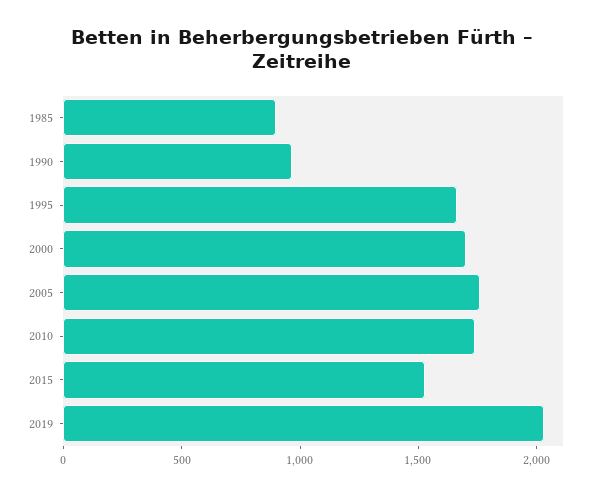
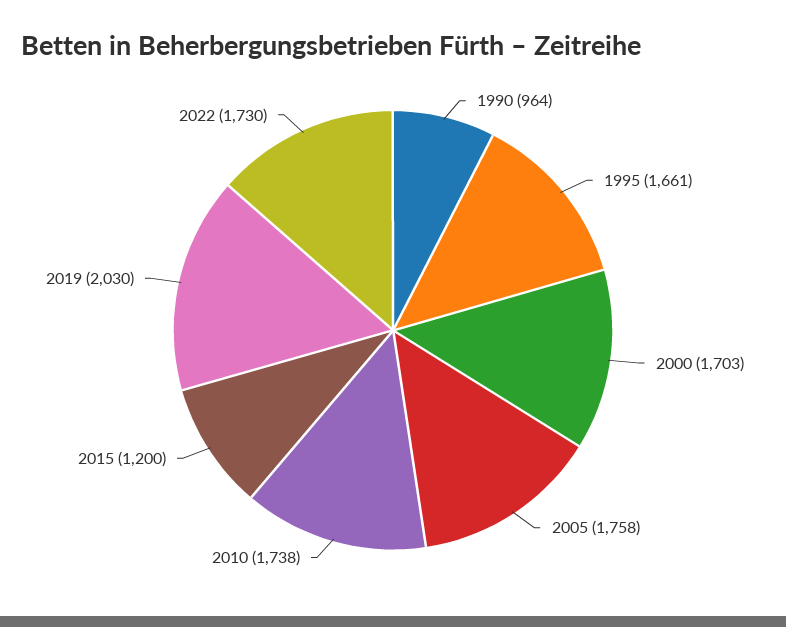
1985: 900 -> none
2015: 1500 -> 1200
2022: none -> 1730

